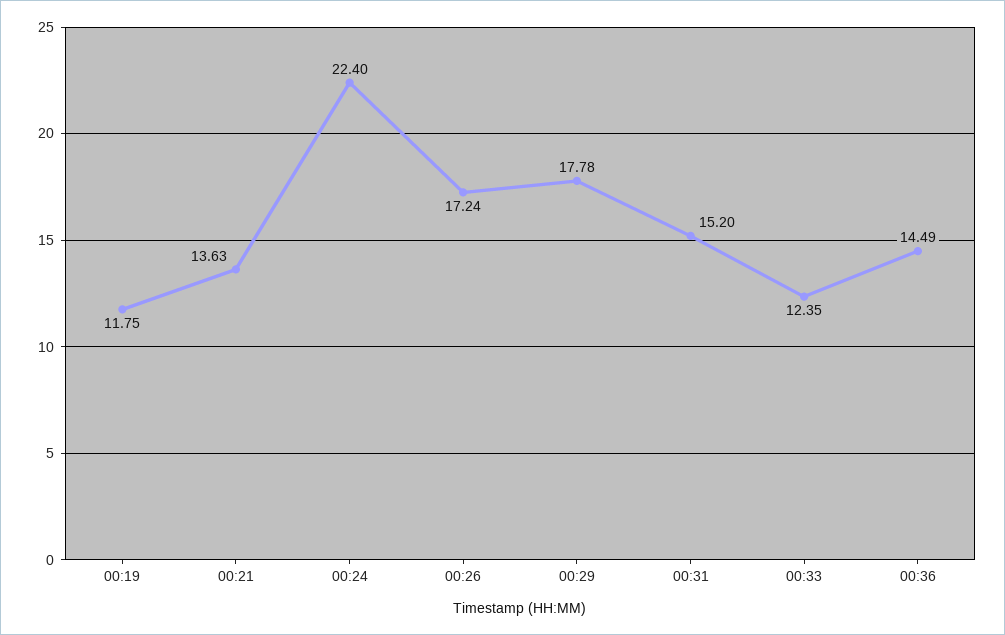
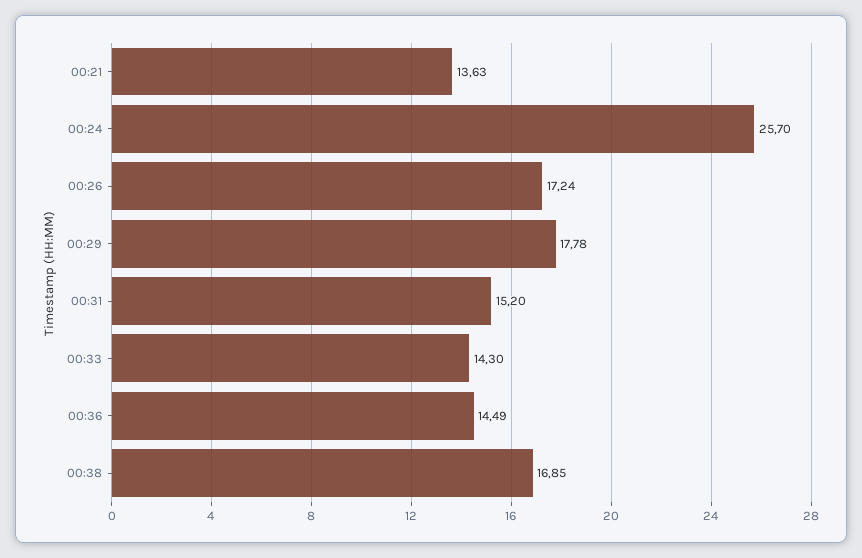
00:19: 11.75 -> none
00:24: 22.4 -> 25.7
00:33: 12.35 -> 14.3
00:38: none -> 16.85

